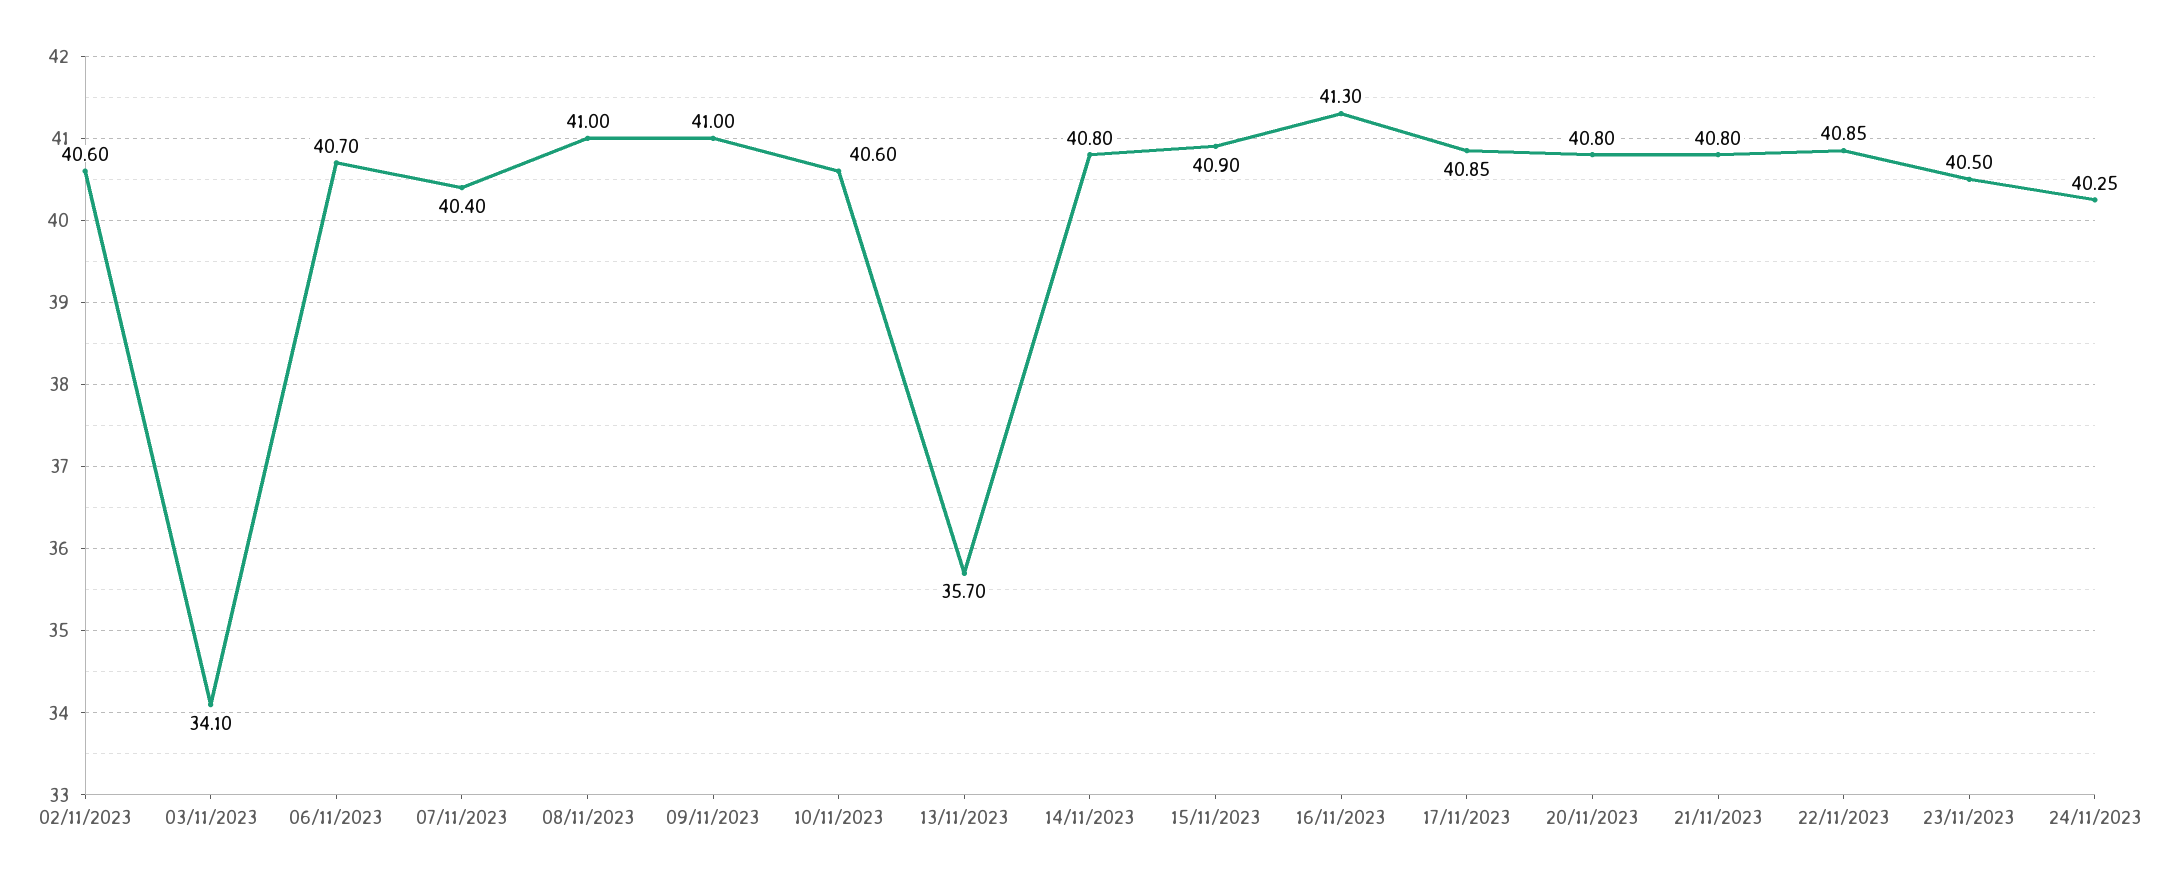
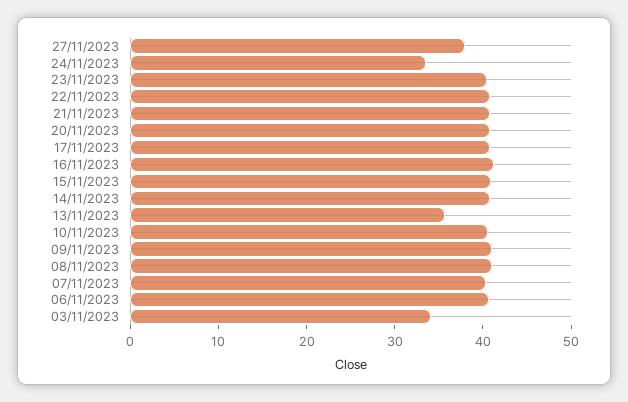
02/11/2023: 40.6 -> none
24/11/2023: 40.25 -> 34
27/11/2023: none -> 38

